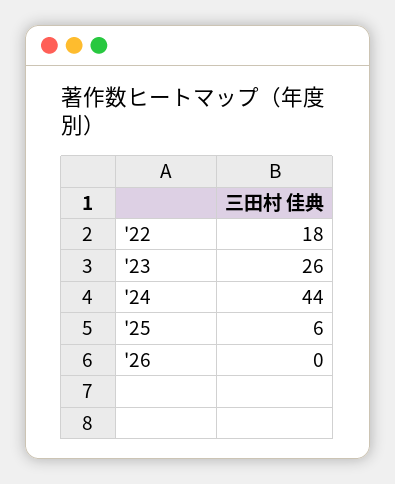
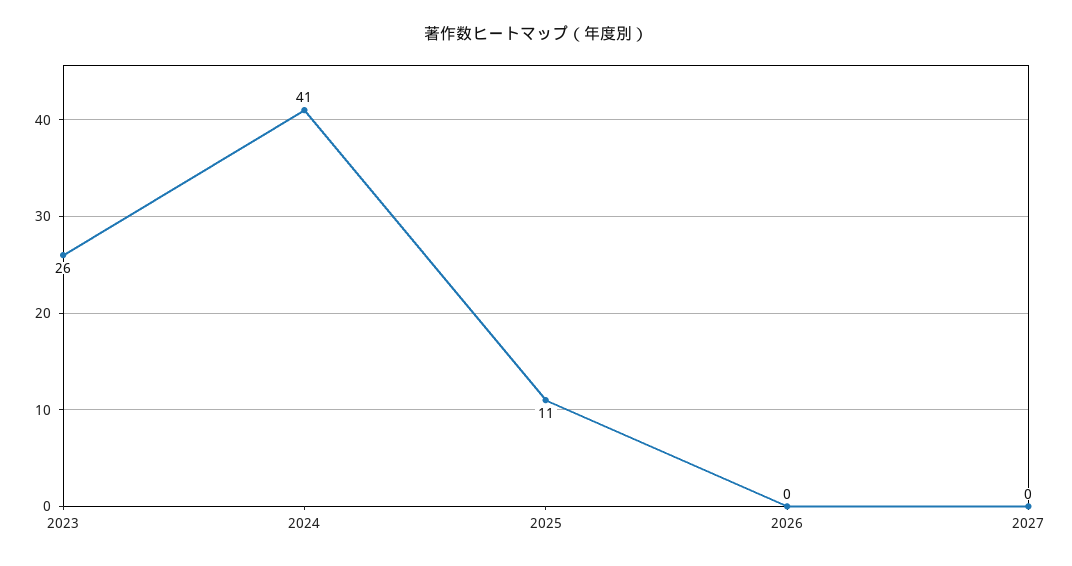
'22: 18 -> none
'24: 44 -> 41
'25: 6 -> 11
2027: none -> 0

